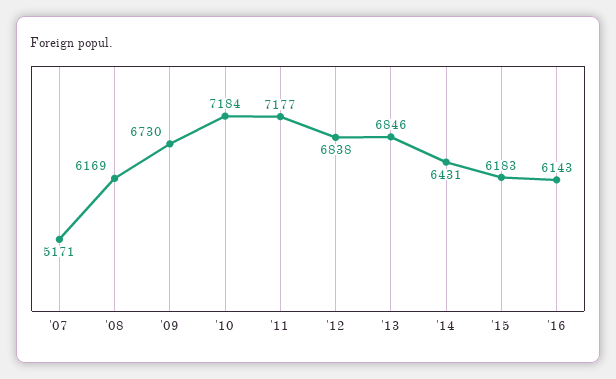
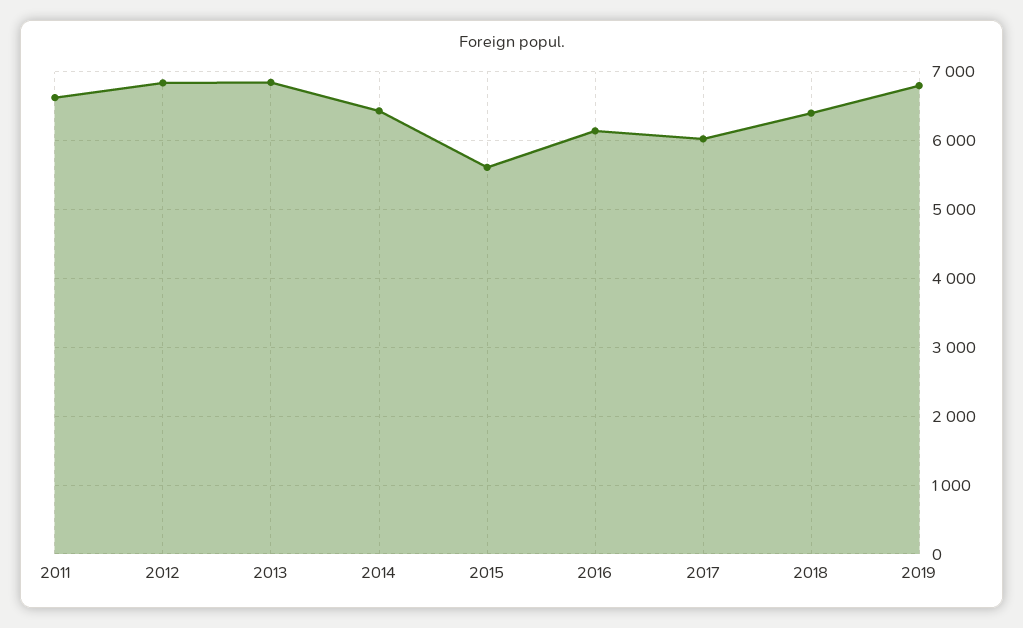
'07: 5171 -> none
'08: 6169 -> none
'09: 6730 -> none
'10: 7184 -> none
'11: 7177 -> 6600
'15: 6183 -> 5600
2017: none -> 6000
2018: none -> 6400
2019: none -> 6800

